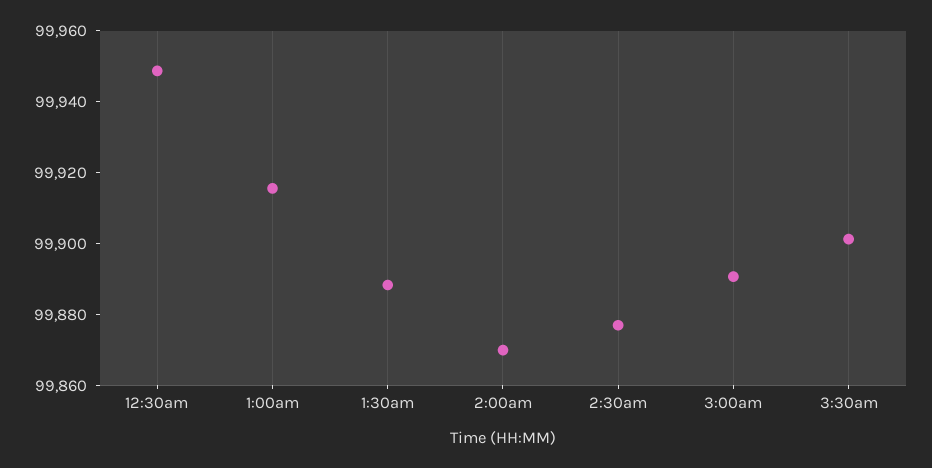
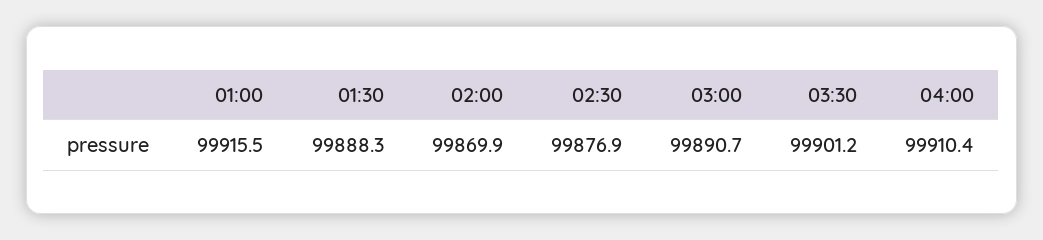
12:30am: 99950 -> none
04:00: none -> 99910.4

